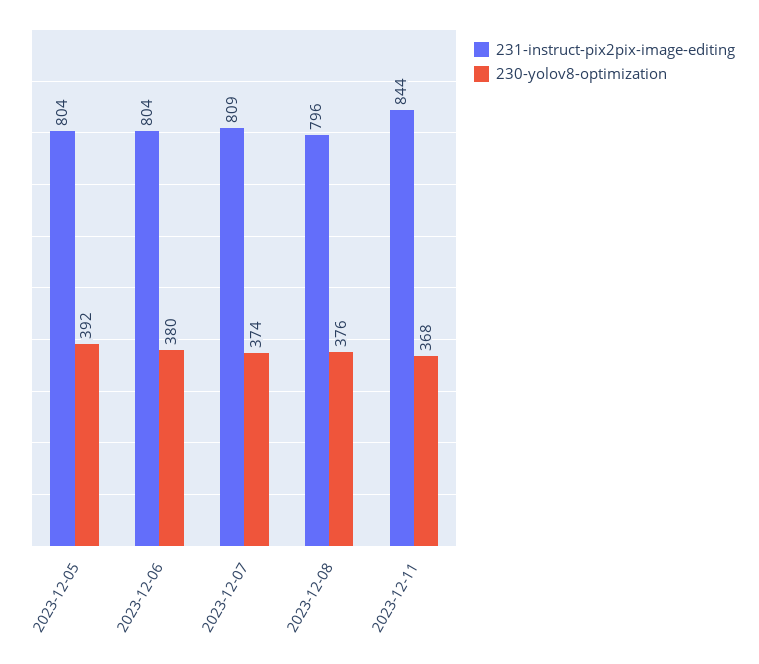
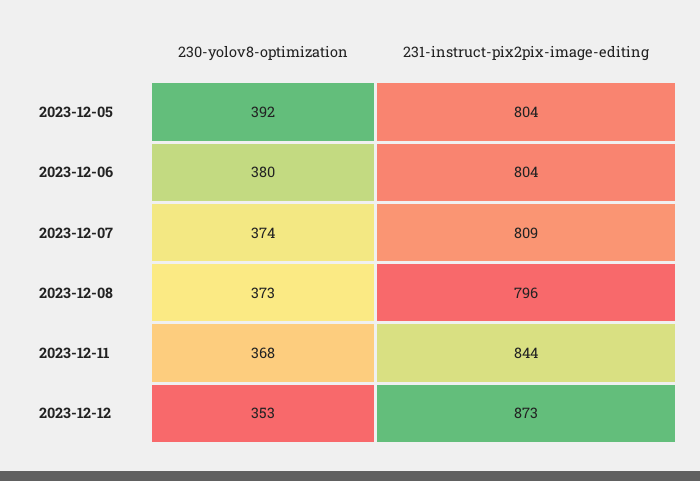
230-yolov8-optimization, 2023-12-08: 376 -> 373
230-yolov8-optimization, 2023-12-12: none -> 353
231-instruct-pix2pix-image-editing, 2023-12-12: none -> 873

